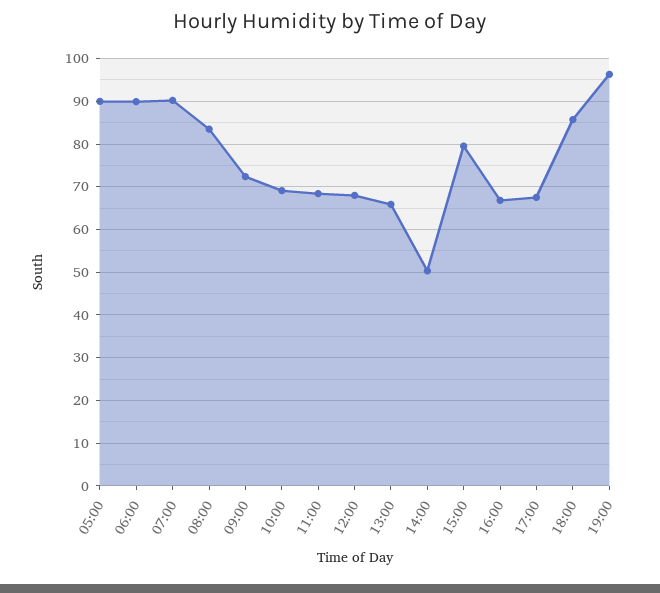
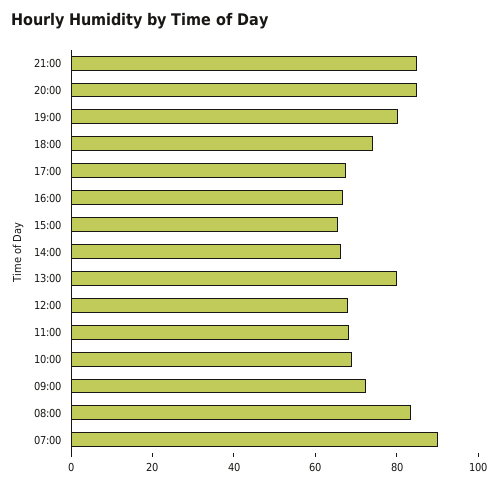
05:00: 90 -> none
06:00: 90 -> none
13:00: 66 -> 80
14:00: 50 -> 65
15:00: 80 -> 65
18:00: 86 -> 75
19:00: 96 -> 80
21:00: none -> 85
20:00: none -> 85

